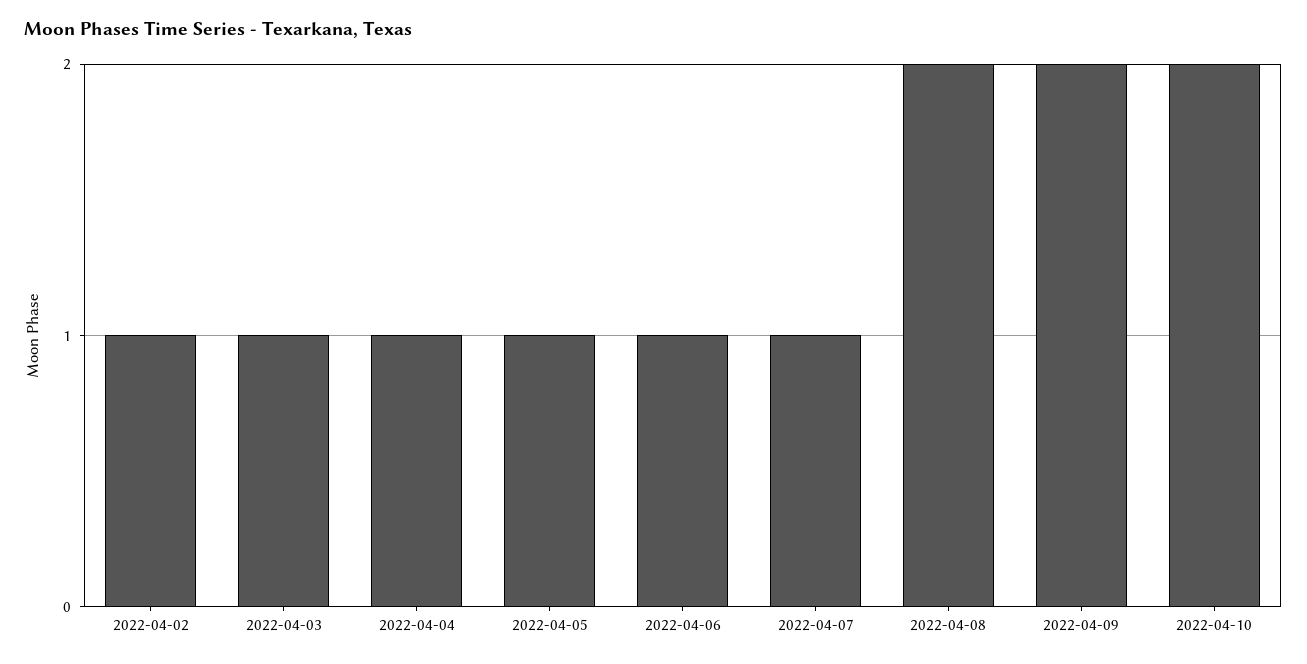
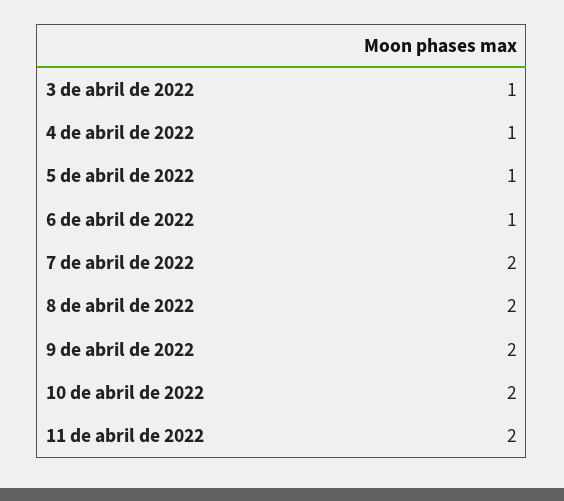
2022-04-02: 1 -> none
2022-04-07: 1 -> 2
11 de abril de 2022: none -> 2

